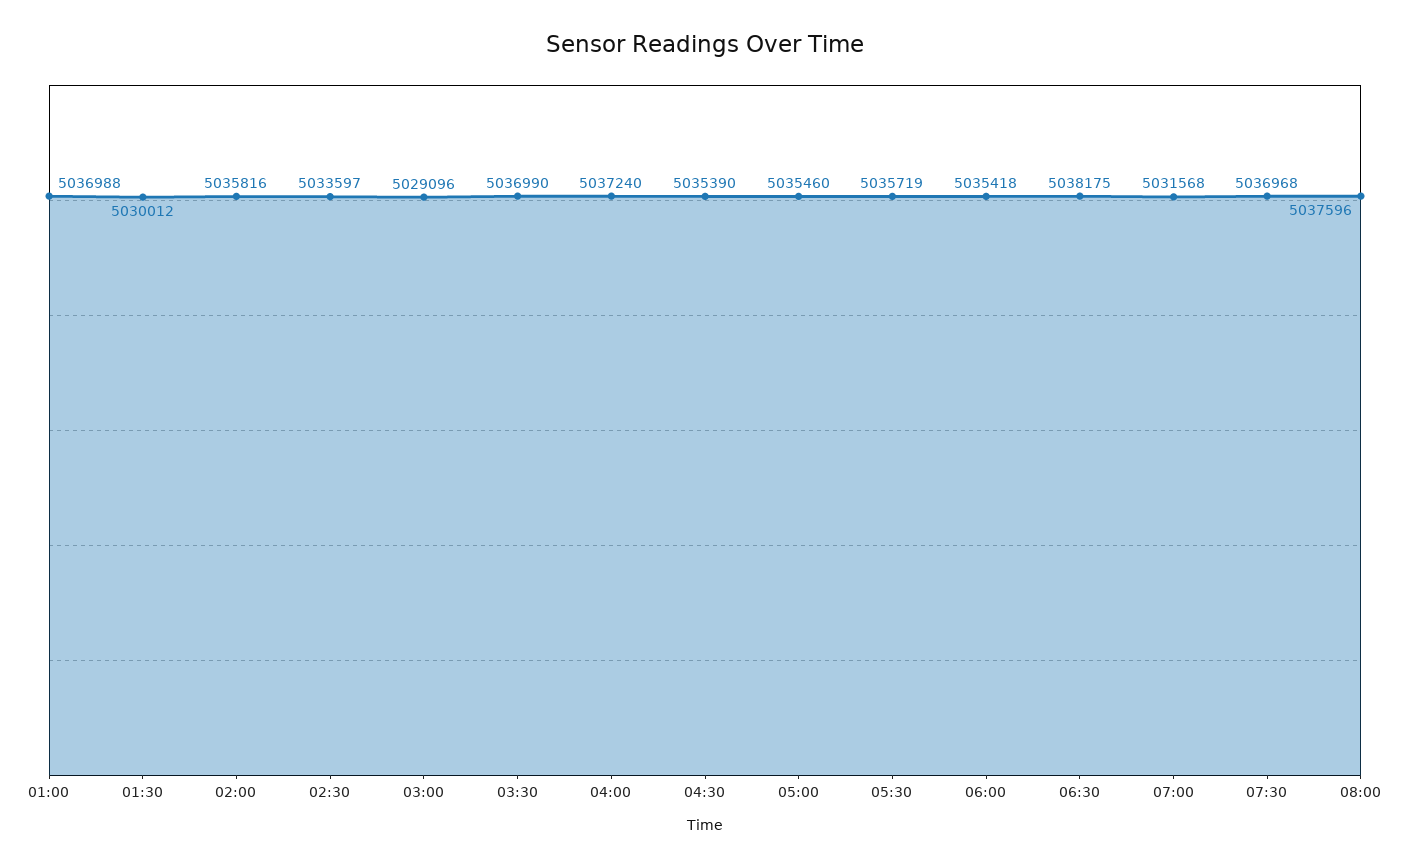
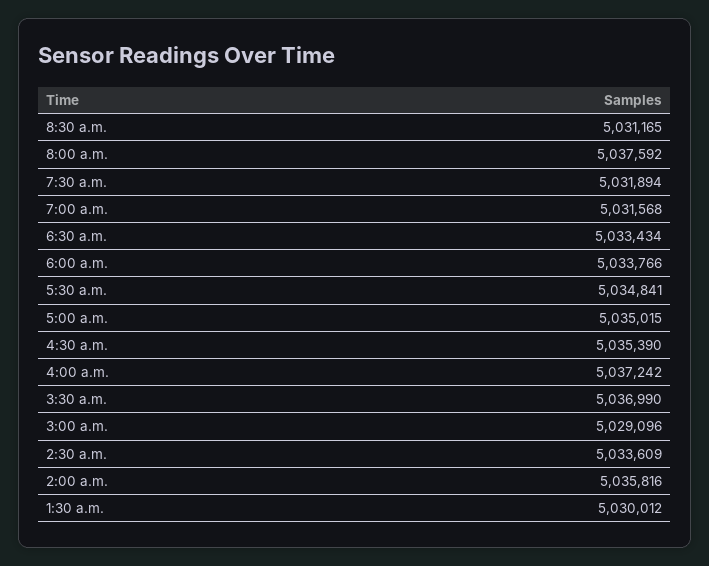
01:00: 5036988 -> none
02:30: 5033597 -> 5033609
04:00: 5037240 -> 5037242
05:00: 5035460 -> 5035015
05:30: 5035719 -> 5034841
06:00: 5035418 -> 5033766
06:30: 5038175 -> 5033434
07:30: 5036968 -> 5031894
08:00: 5037596 -> 5037592
8:30 a.m.: none -> 5031165

